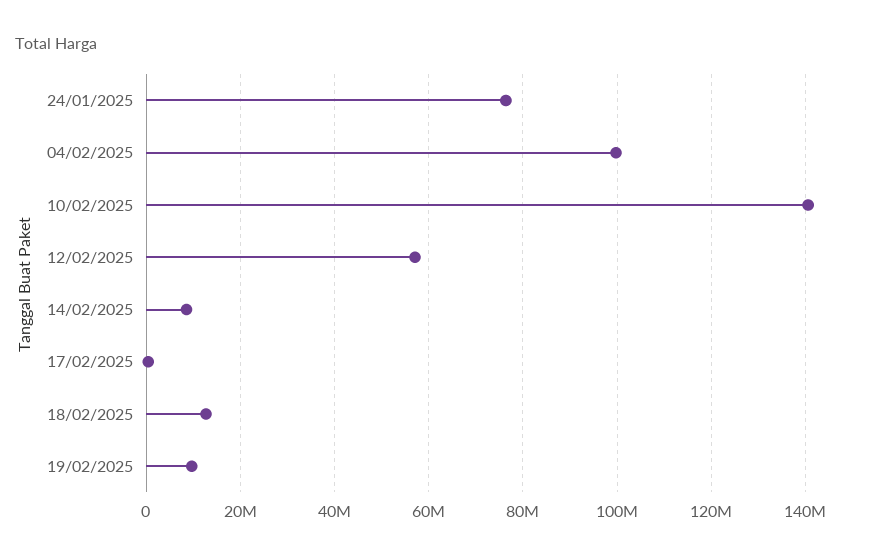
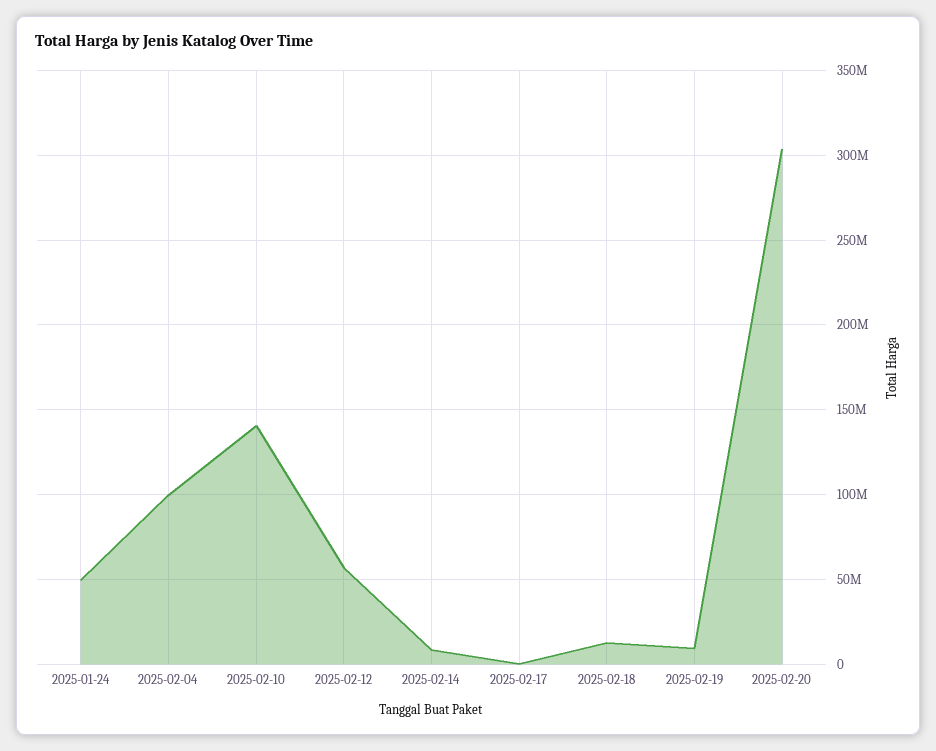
24/01/2025: 76000000 -> 50000000
2025-02-20: none -> 305000000

